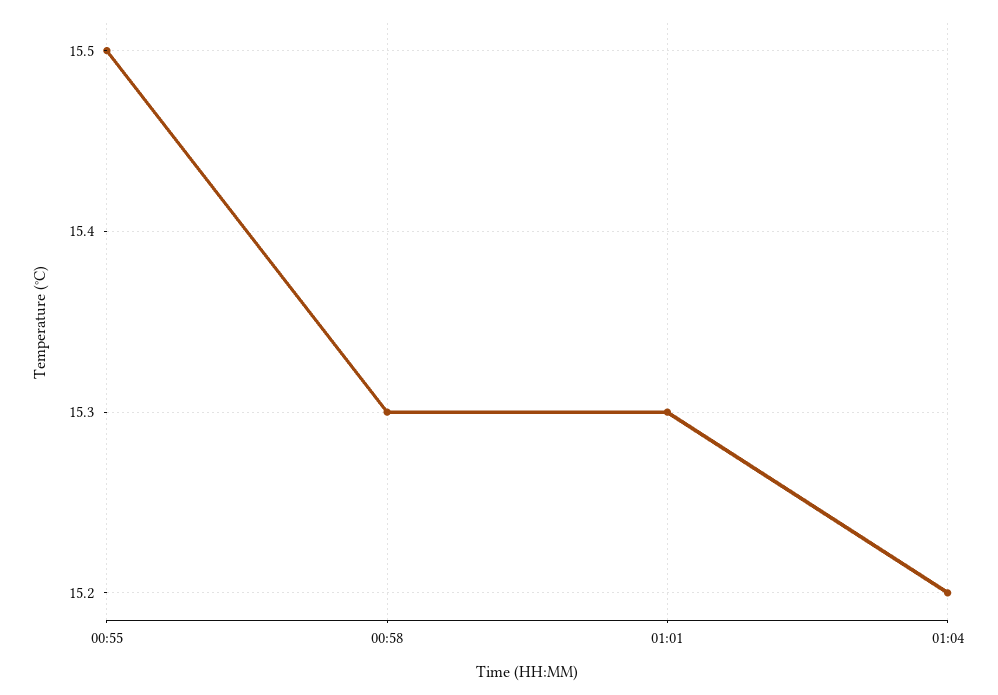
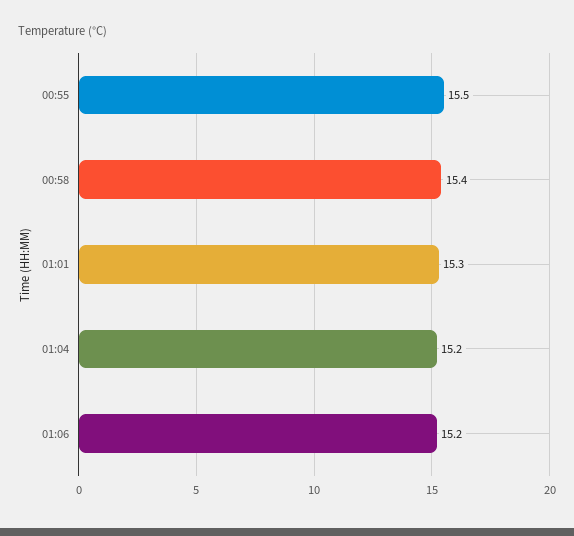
00:58: 15.3 -> 15.4
01:06: none -> 15.2

